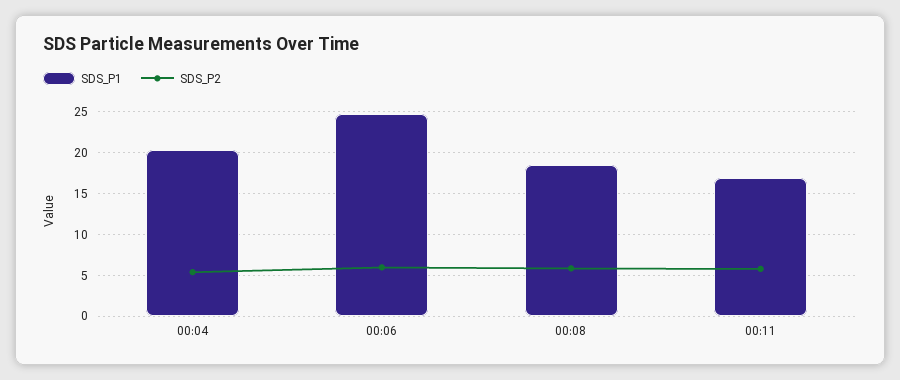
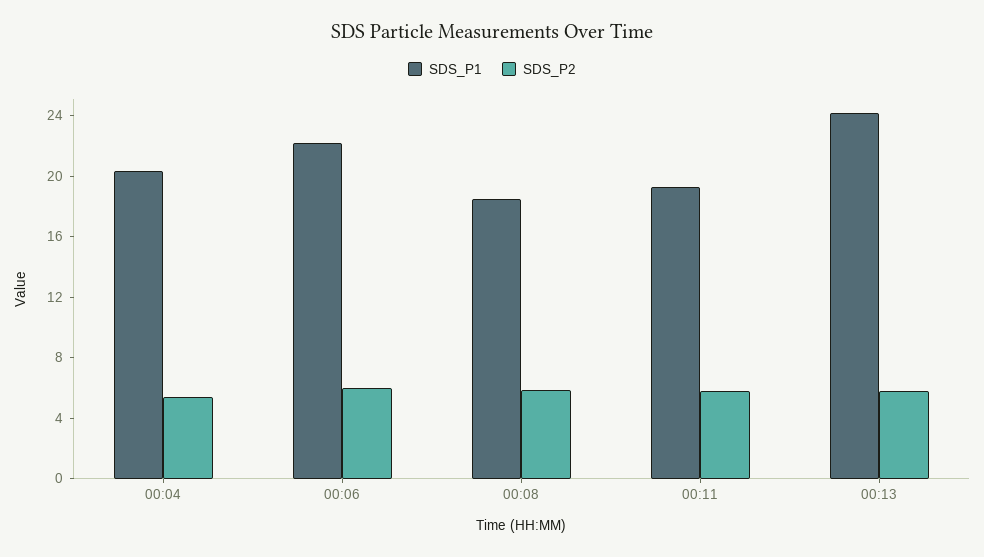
SDS_P1, 00:06: 25 -> 22
SDS_P1, 00:11: 17 -> 19
SDS_P1, 00:13: none -> 24
SDS_P2, 00:13: none -> 6

